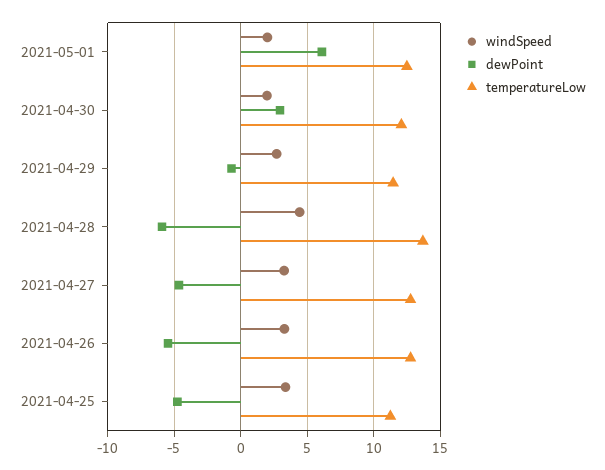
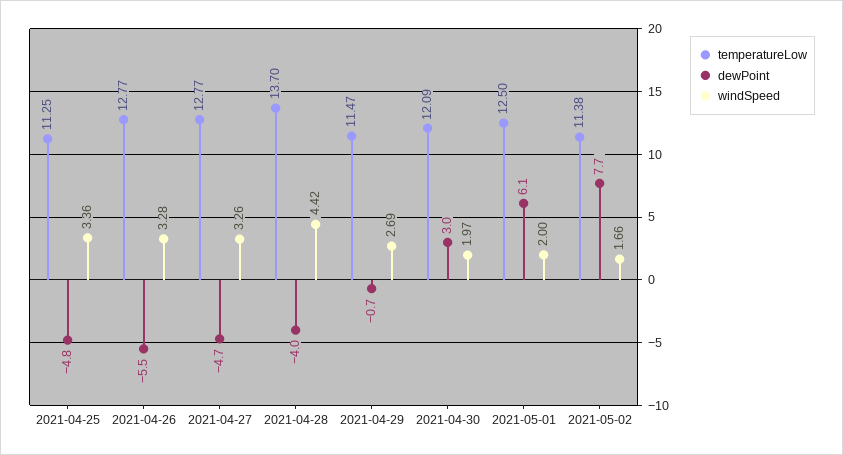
dewPoint, 2021-04-28: -6 -> -4
temperatureLow, 2021-05-02: none -> 11.38
dewPoint, 2021-05-02: none -> 7.7
windSpeed, 2021-05-02: none -> 1.66

